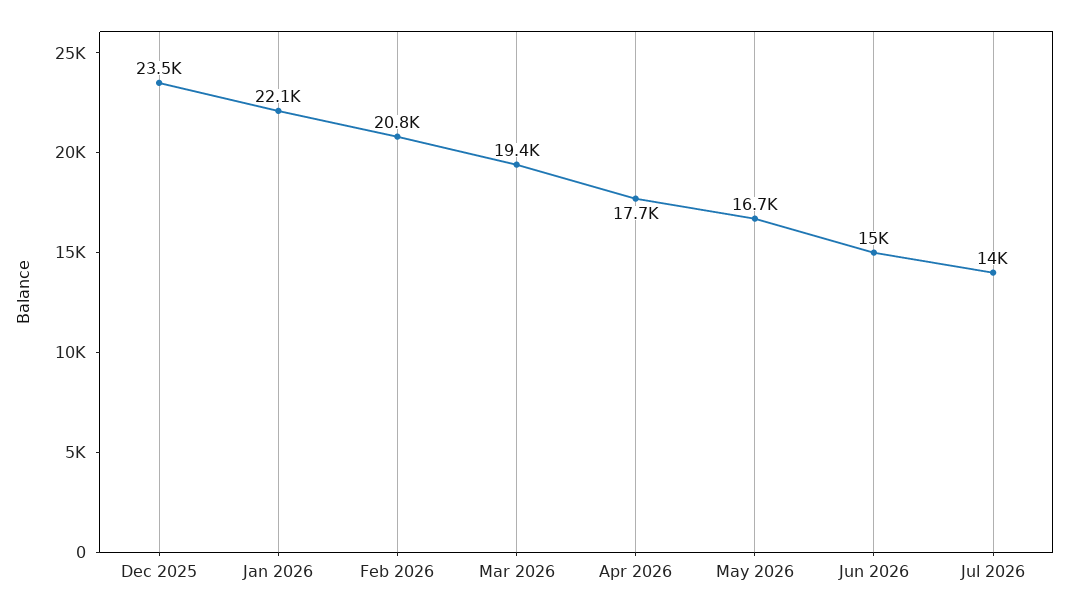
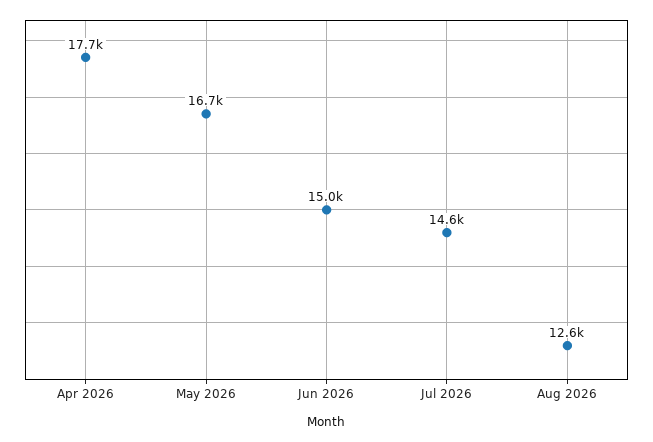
Dec 2025: 23500 -> none
Jan 2026: 22100 -> none
Feb 2026: 20800 -> none
Mar 2026: 19400 -> none
Jul 2026: 14000 -> 14600
Aug 2026: none -> 12600

